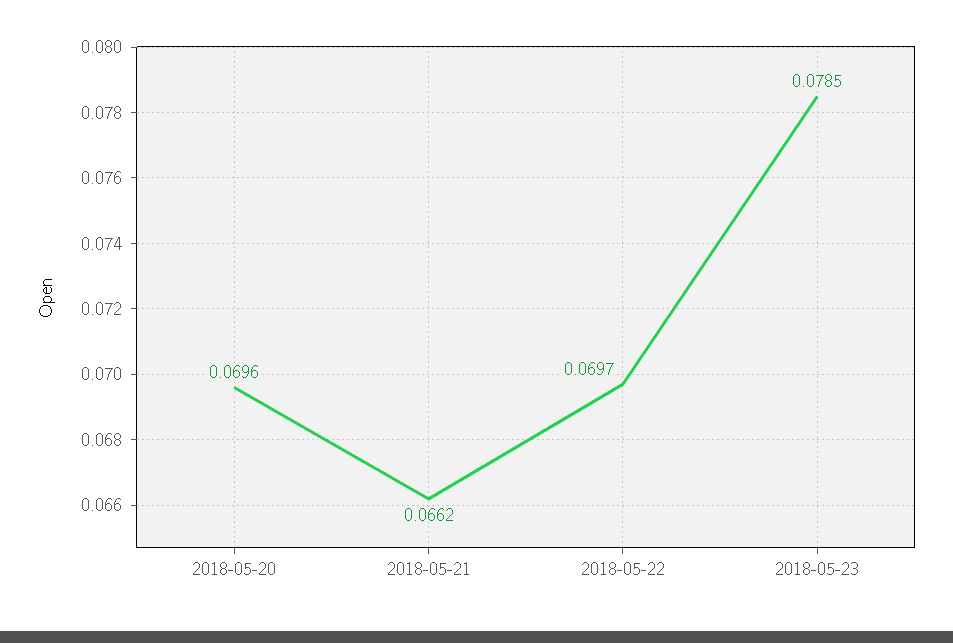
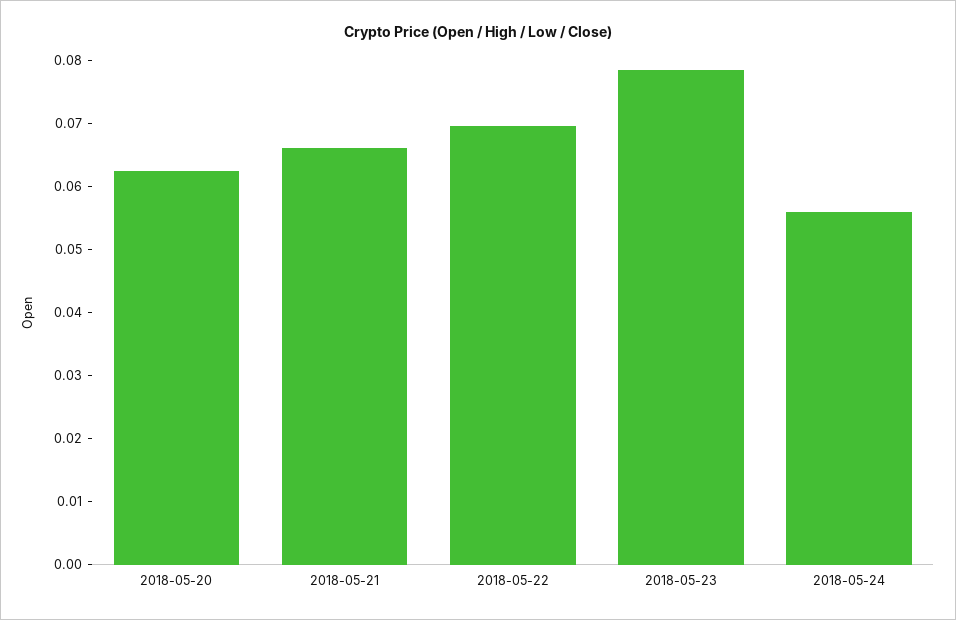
2018-05-20: 0.0696 -> 0.062
2018-05-24: none -> 0.056

